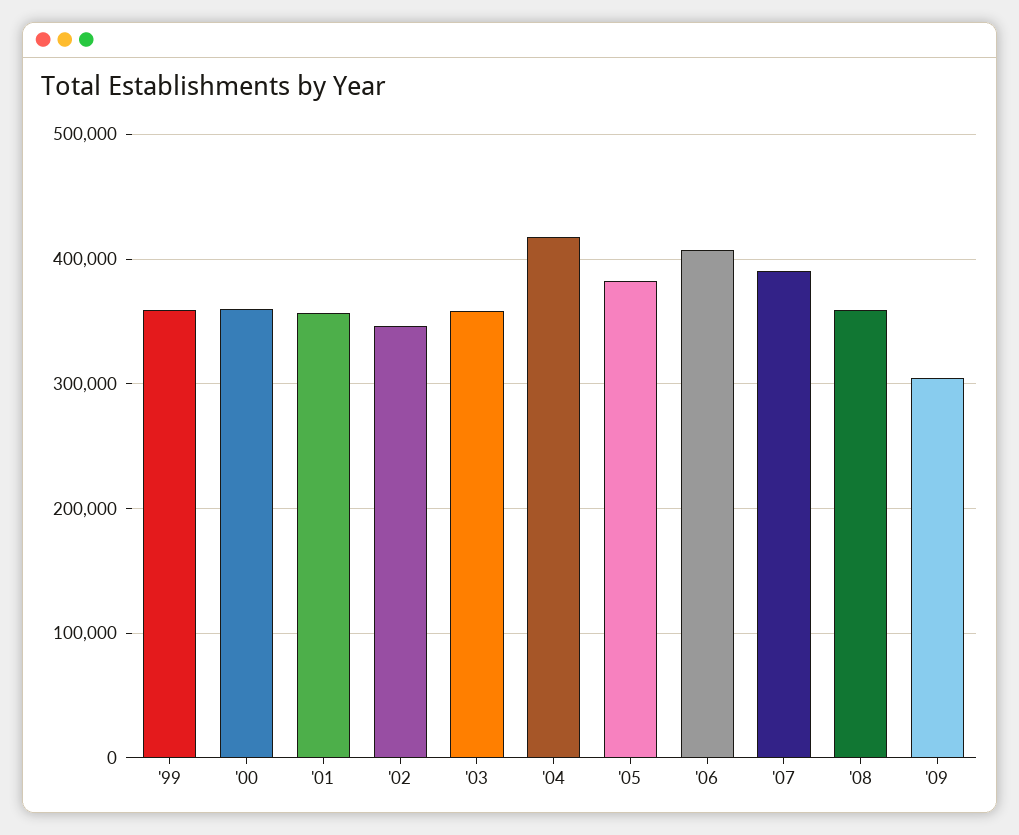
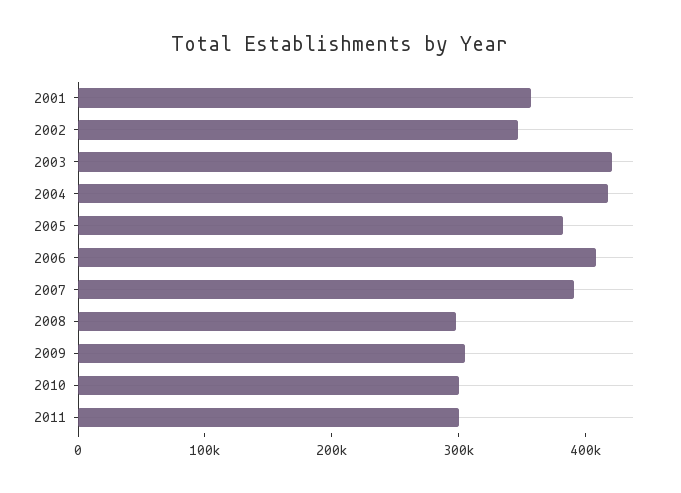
'99: 360000 -> none
'00: 360000 -> none
'03: 360000 -> 420000
'08: 360000 -> 300000
2010: none -> 300000
2011: none -> 300000

